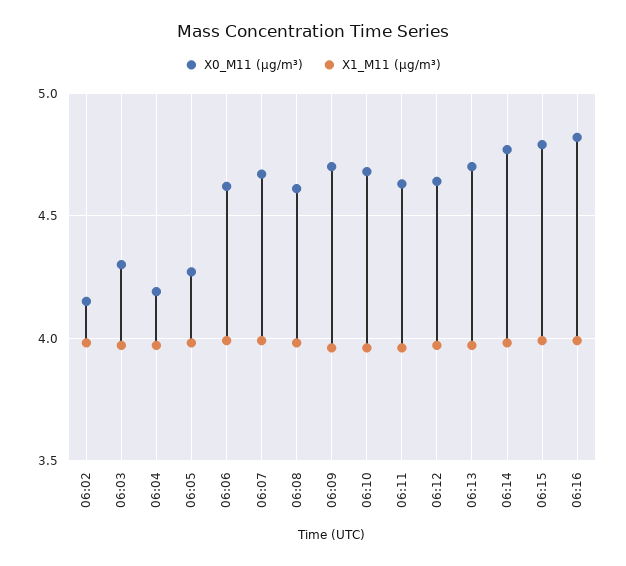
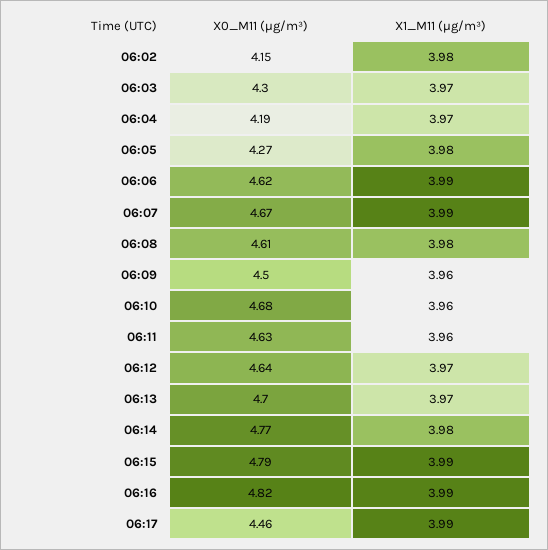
X0_M11 (μg/m³), 06:09: 4.7 -> 4.5
X0_M11 (μg/m³), 06:17: none -> 4.46
X1_M11 (μg/m³), 06:17: none -> 3.99

